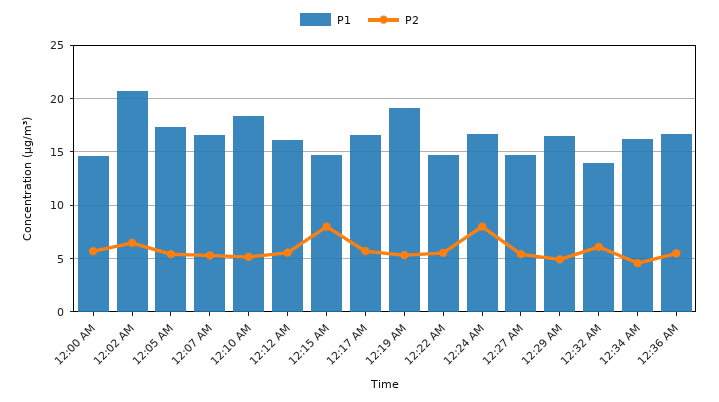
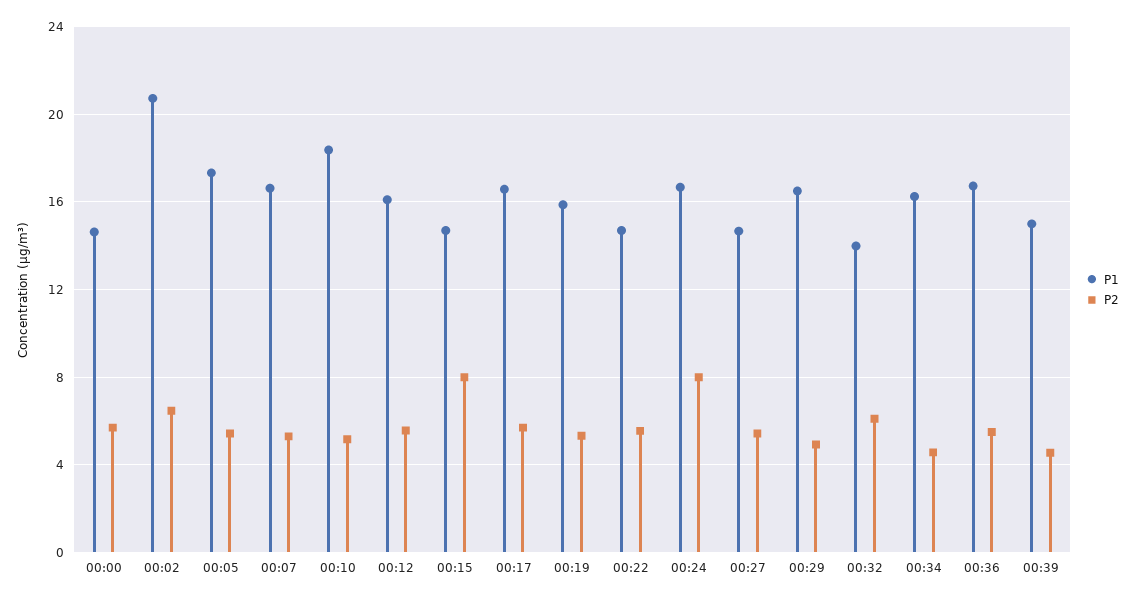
P1, 12:19 AM: 19 -> 16
P1, 00:39: none -> 15
P2, 00:39: none -> 4.5

